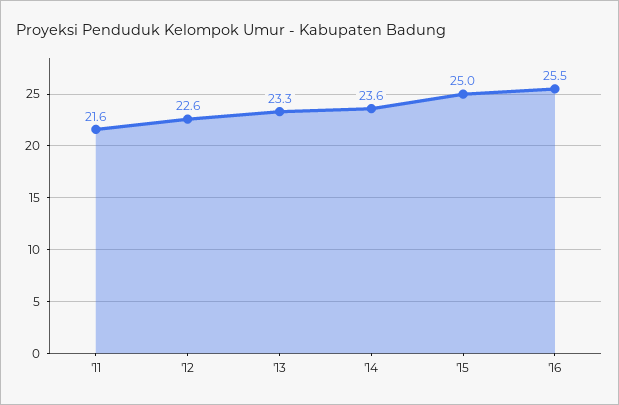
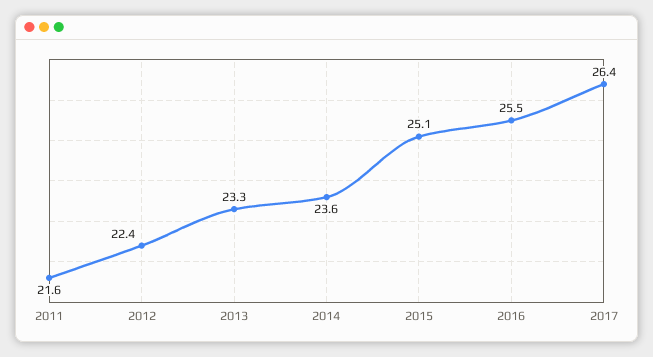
'12: 22.6 -> 22.4
'15: 25 -> 25.1
2017: none -> 26.4

